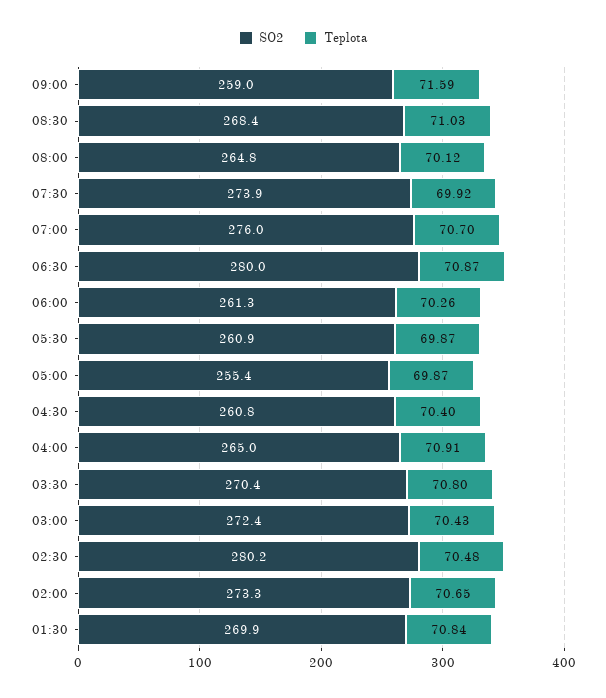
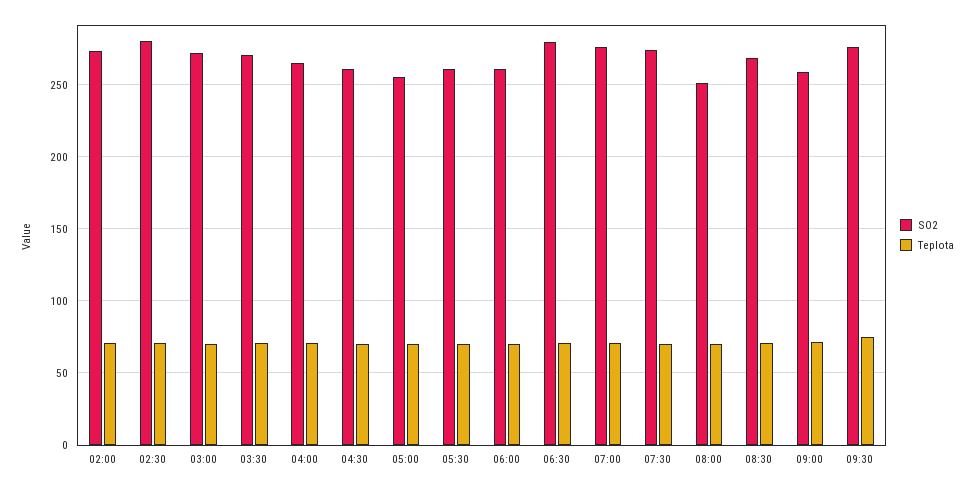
SO2, 08:00: 264.8 -> 250
SO2, 01:30: 269.9 -> none
Teplota, 01:30: 70.84 -> none
SO2, 09:30: none -> 275
Teplota, 09:30: none -> 75

